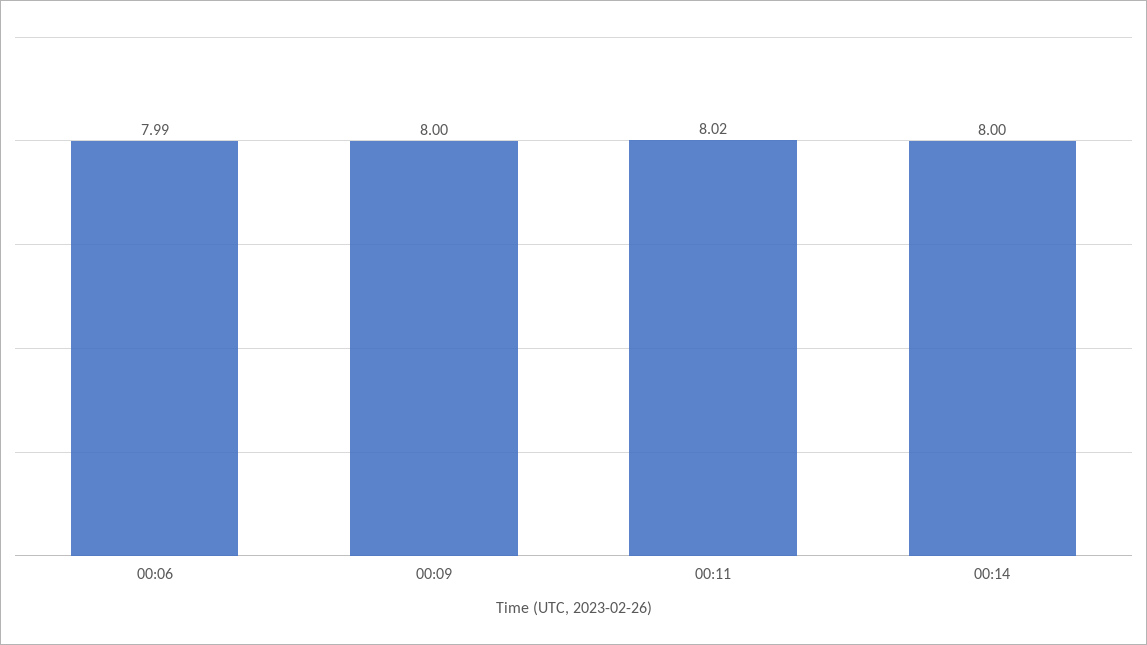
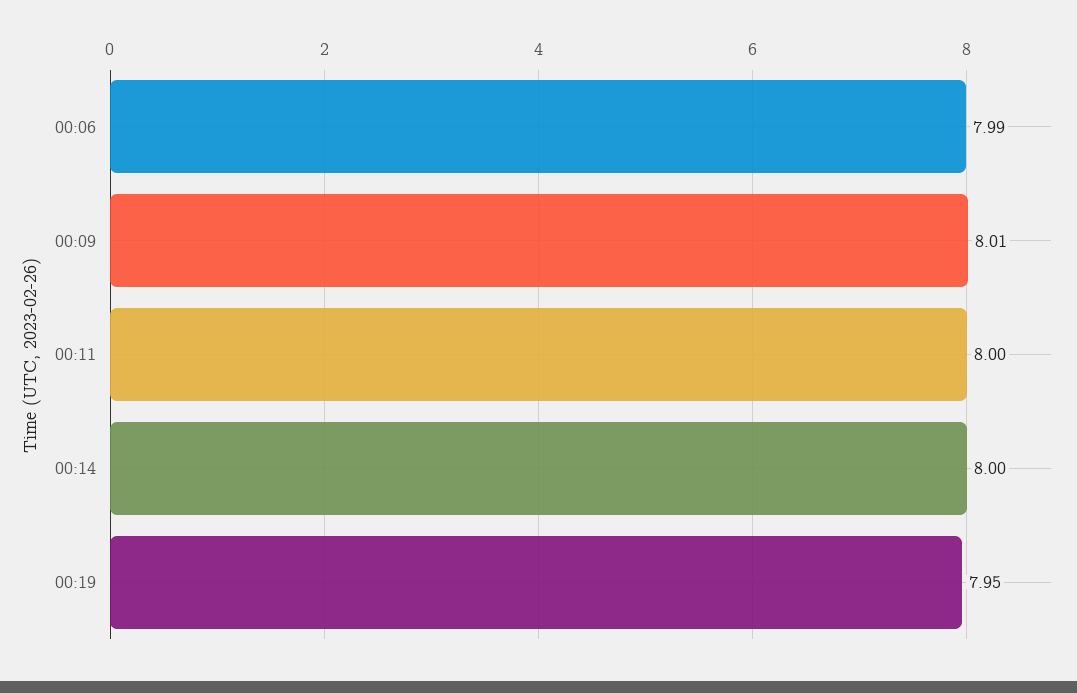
00:09: 8 -> 8.01
00:11: 8.02 -> 8
00:19: none -> 7.95

